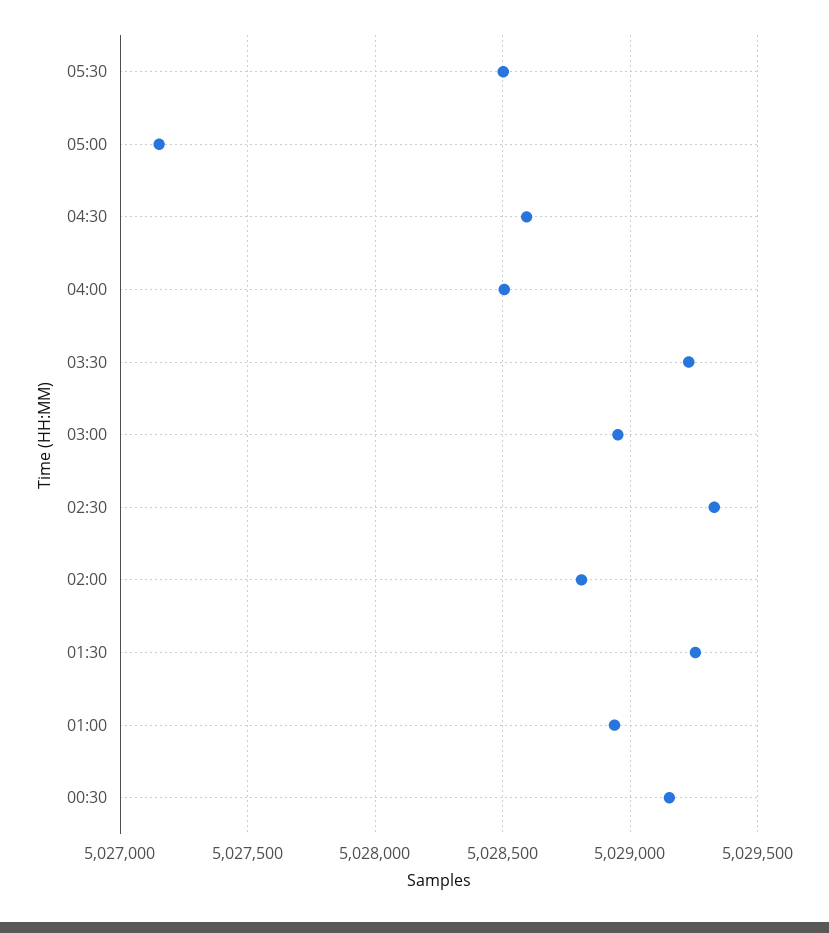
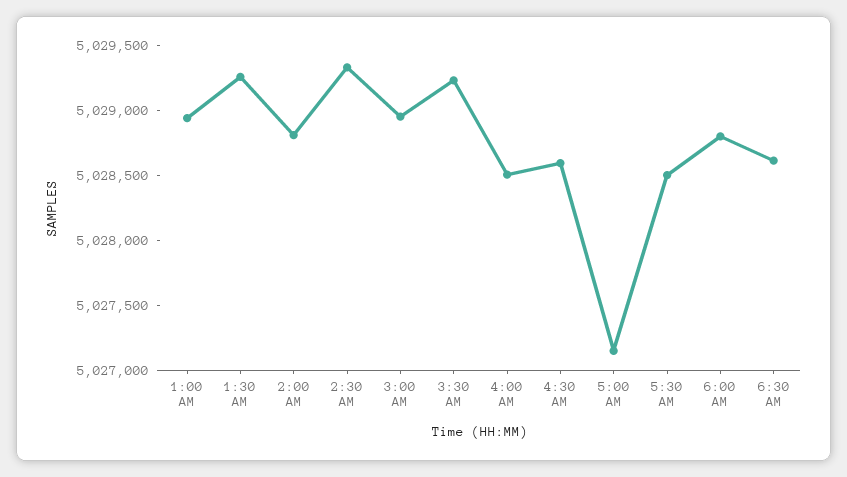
00:30: 5029150 -> none
6:00 AM: none -> 5028800
6:30 AM: none -> 5028600

